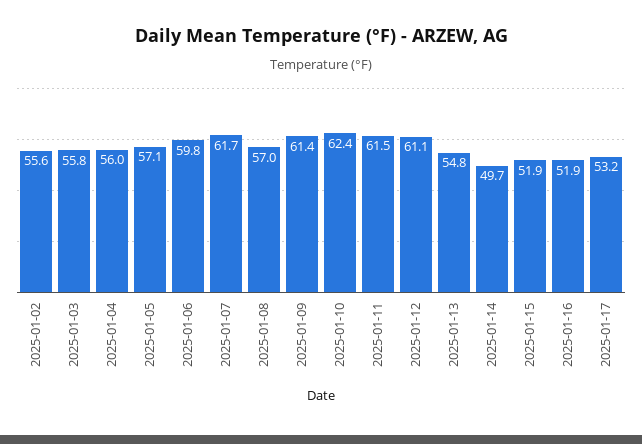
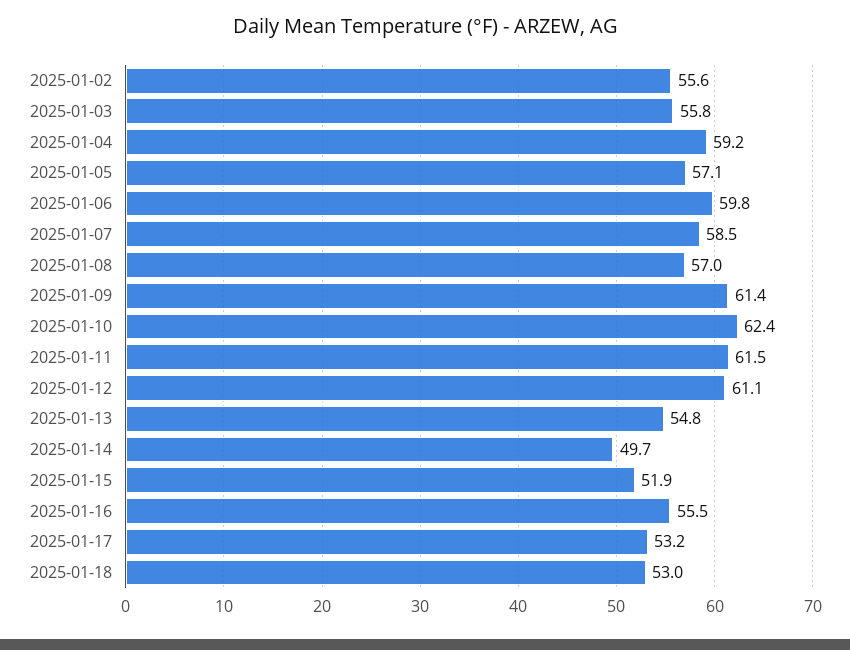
2025-01-04: 56 -> 59.2
2025-01-07: 61.7 -> 58.5
2025-01-16: 51.9 -> 55.5
2025-01-18: none -> 53

